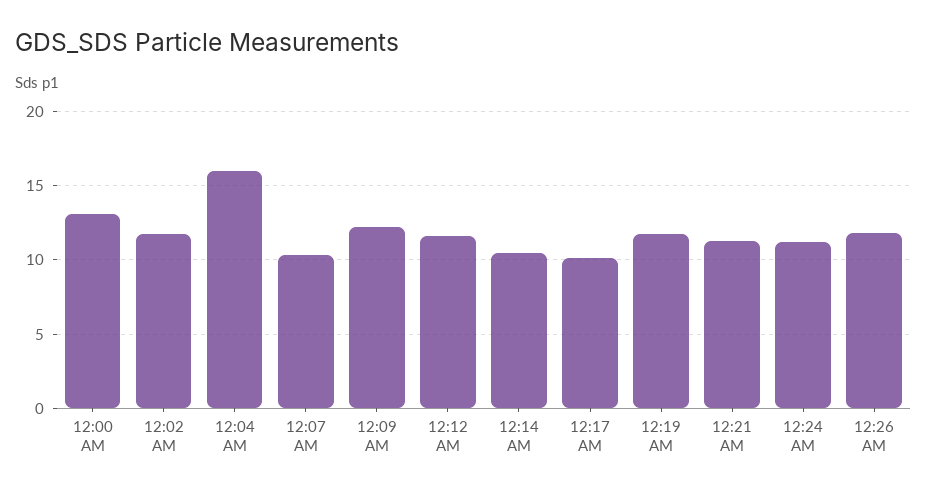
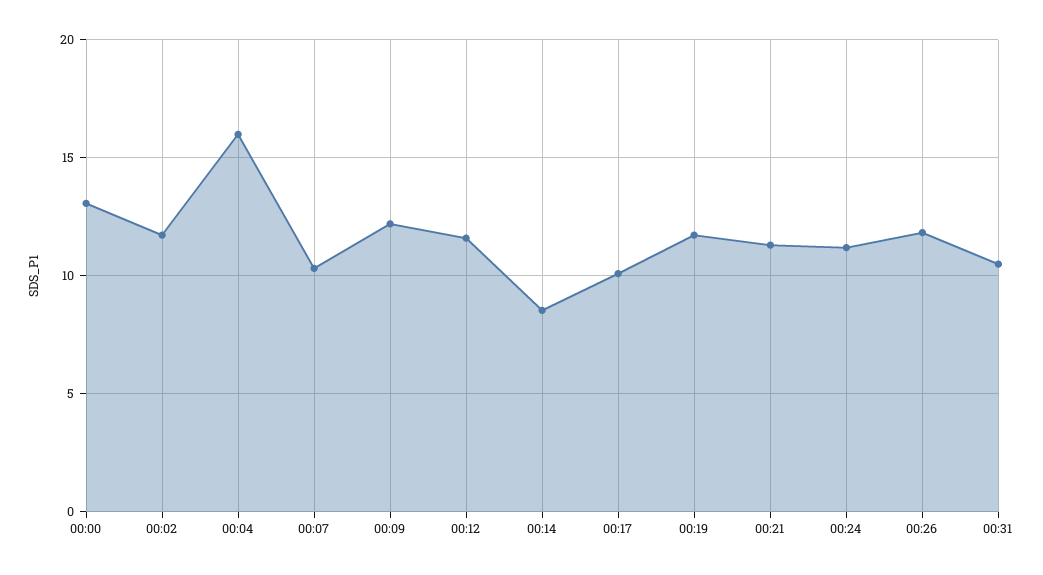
12:14 AM: 10.5 -> 8.5
00:31: none -> 10.5

